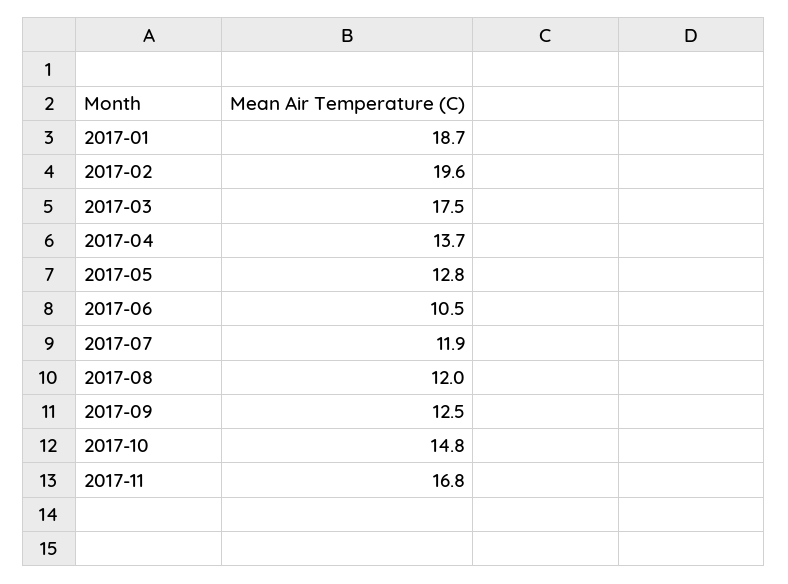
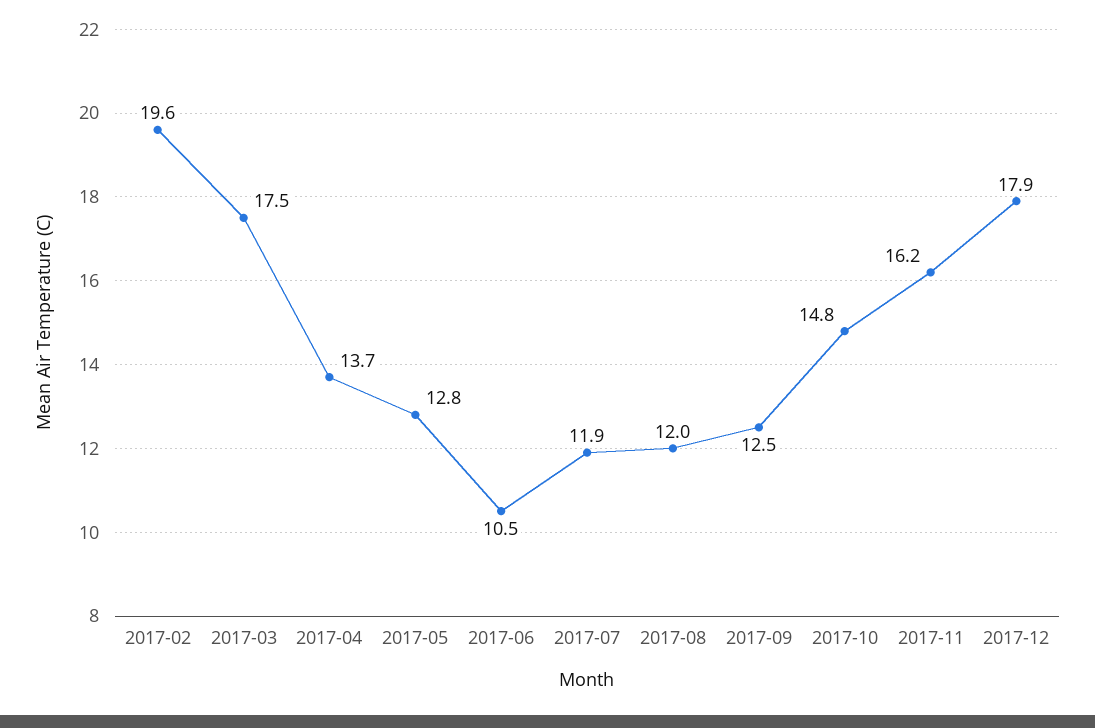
2017-01: 18.7 -> none
2017-11: 16.8 -> 16.2
2017-12: none -> 17.9

